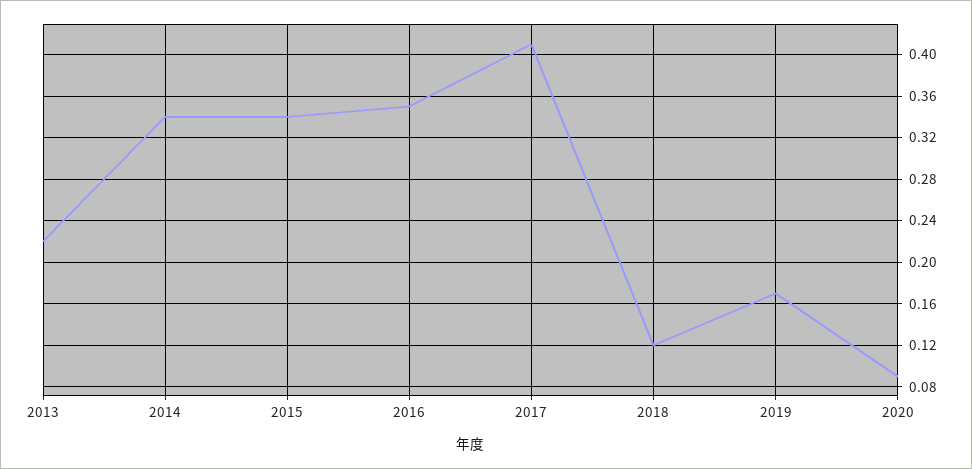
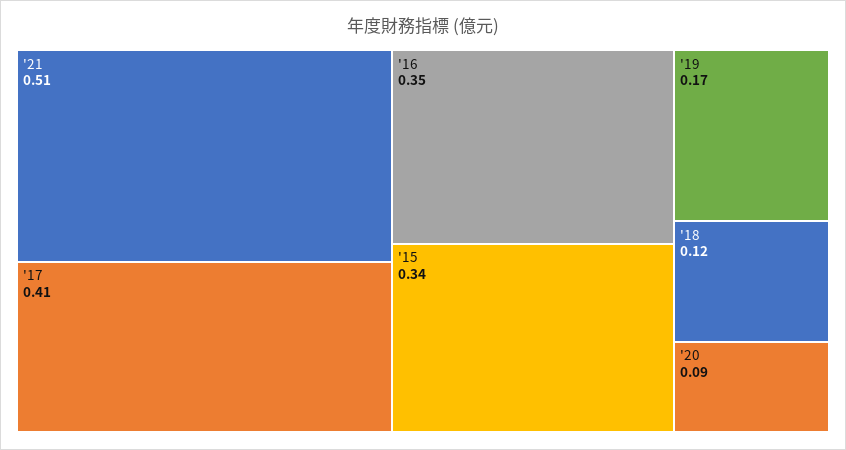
2013: 0.22 -> none
2014: 0.34 -> none
'21: none -> 0.51

